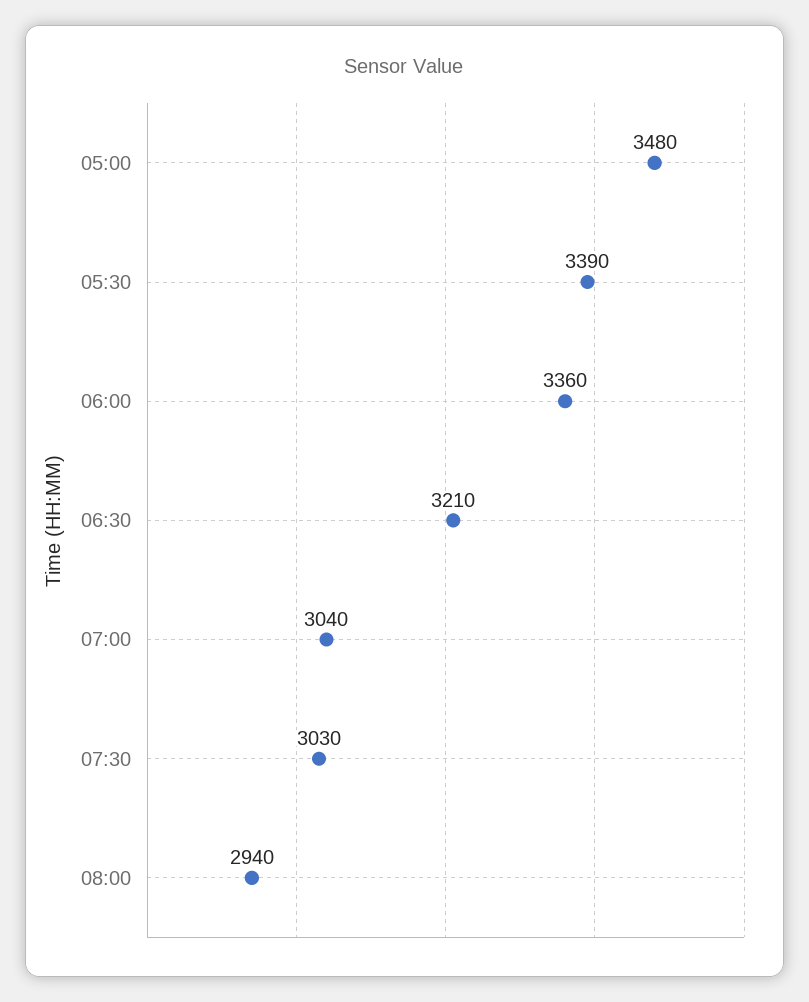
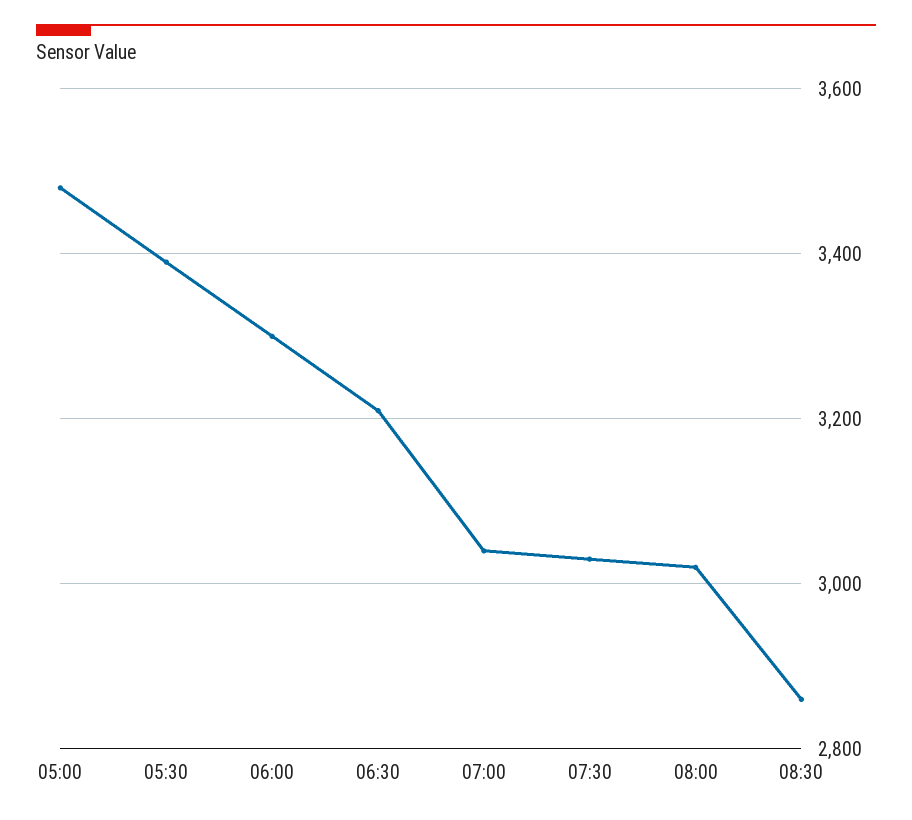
06:00: 3360 -> 3300
08:00: 2940 -> 3020
08:30: none -> 2860

